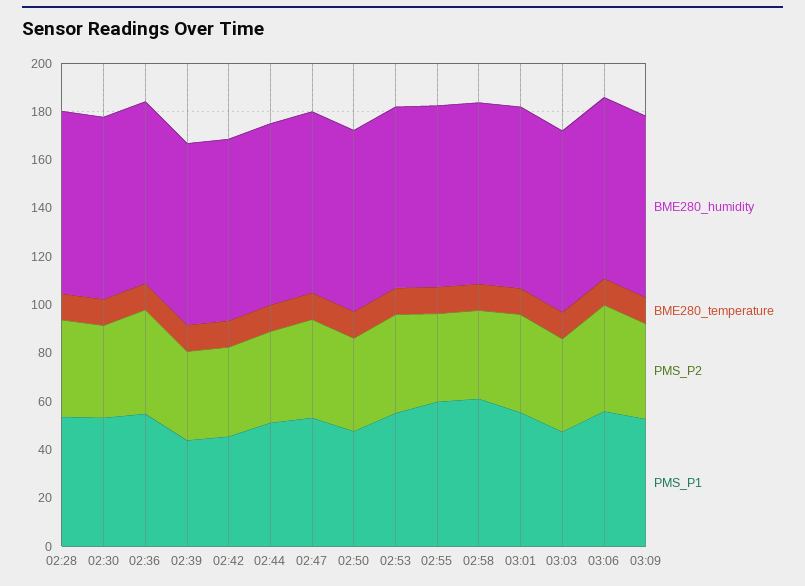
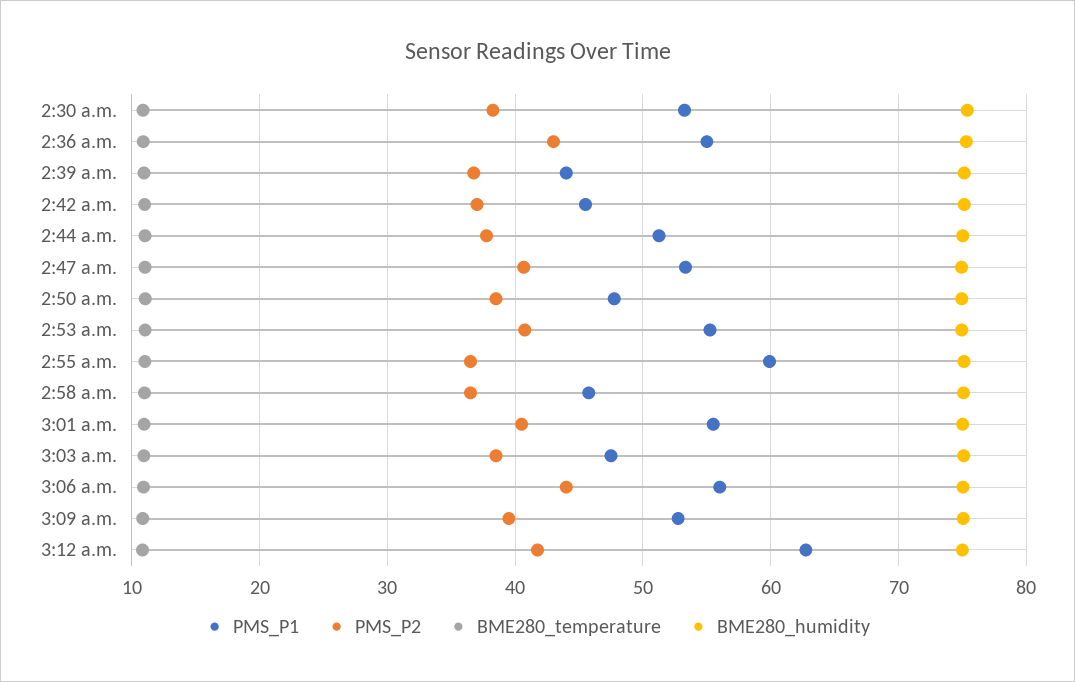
BME280_humidity, 02:28: 75 -> none
BME280_temperature, 02:28: 10 -> none
PMS_P2, 02:28: 40 -> none
PMS_P1, 02:28: 55 -> none
PMS_P1, 02:58: 60 -> 46
PMS_P1, 3:12 a.m.: none -> 63
PMS_P2, 3:12 a.m.: none -> 42
BME280_temperature, 3:12 a.m.: none -> 11
BME280_humidity, 3:12 a.m.: none -> 75

